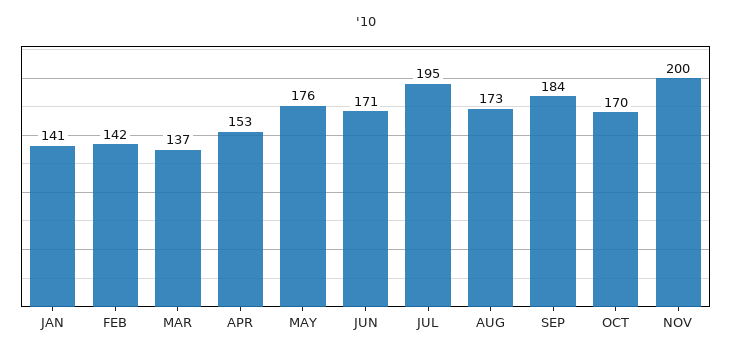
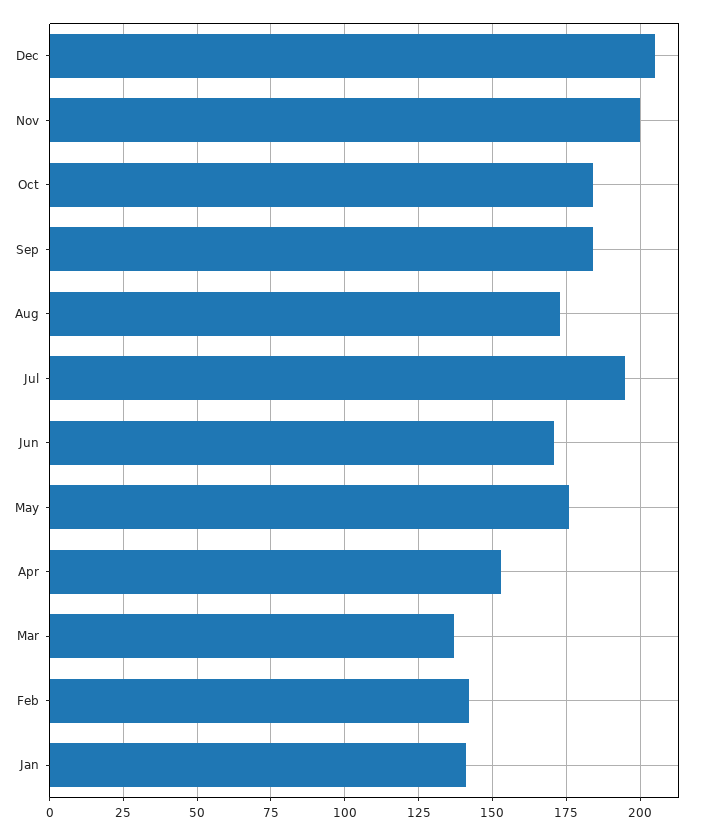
OCT: 170 -> 185
Dec: none -> 205

